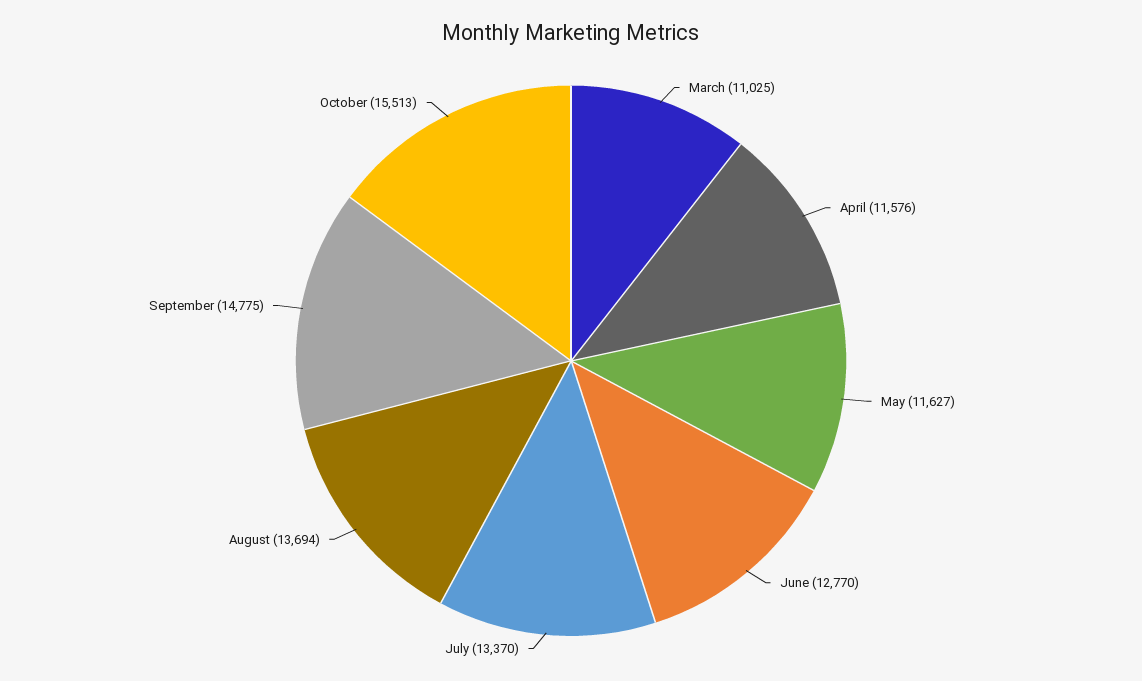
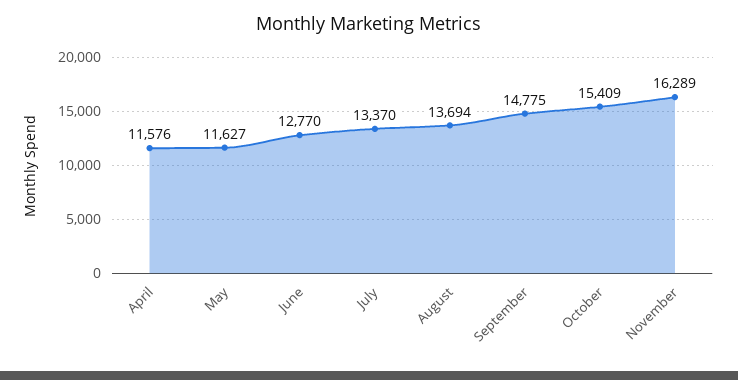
March: 11025 -> none
October: 15513 -> 15409
November: none -> 16289

